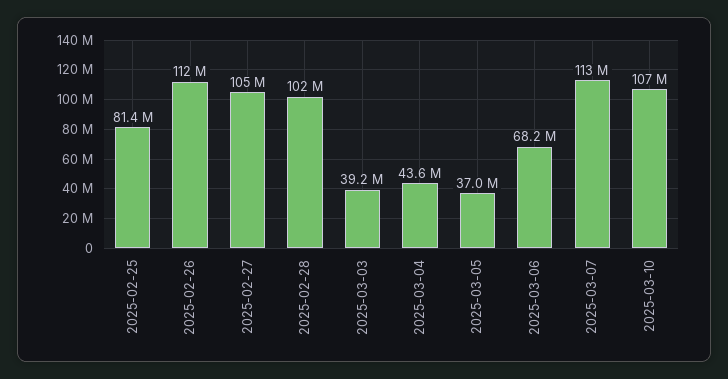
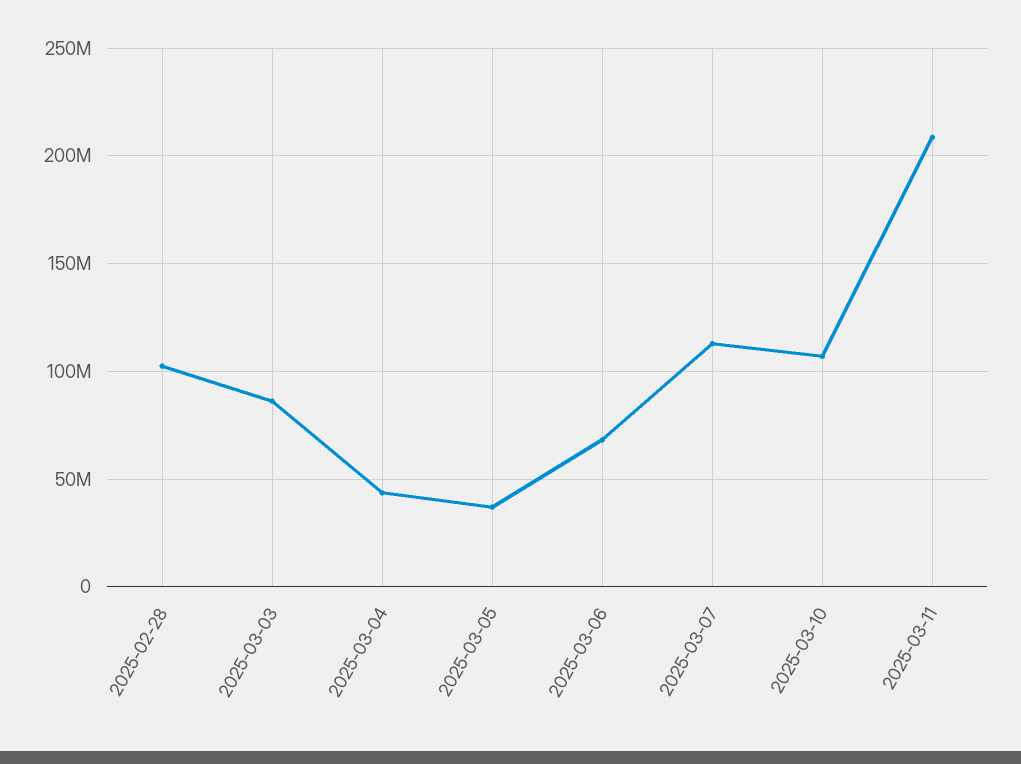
2025-02-25: 81400000 -> none
2025-02-26: 112000000 -> none
2025-02-27: 105000000 -> none
2025-03-03: 39200000 -> 85000000
2025-03-11: none -> 210000000

